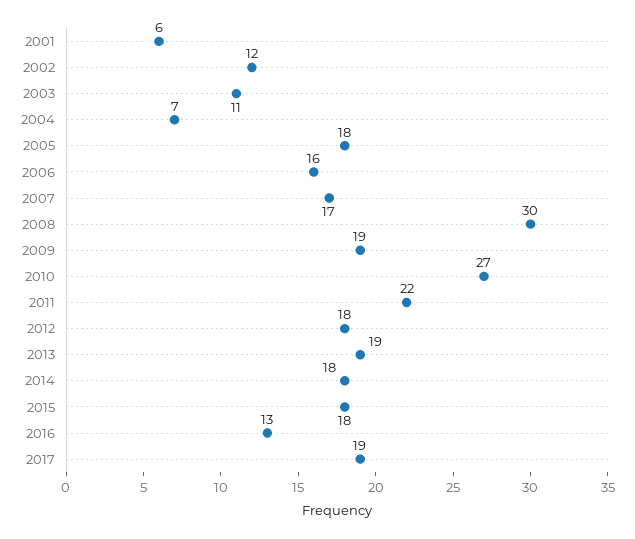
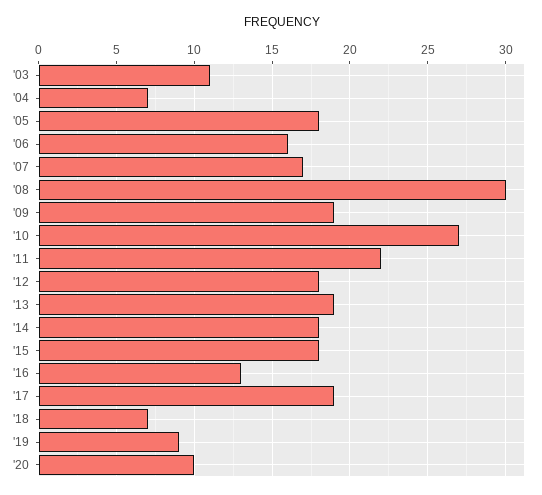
2001: 6 -> none
2002: 12 -> none
'18: none -> 7
'19: none -> 9
'20: none -> 10

